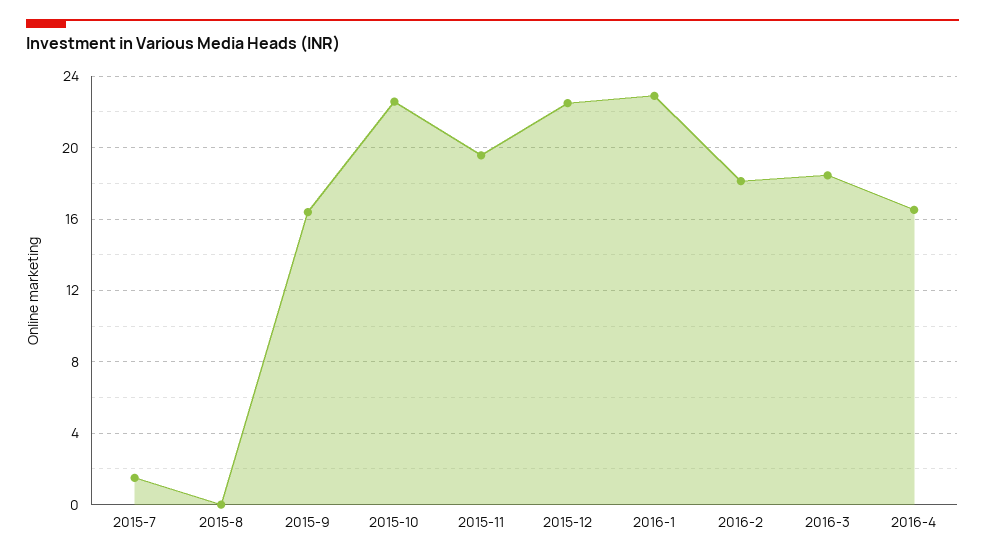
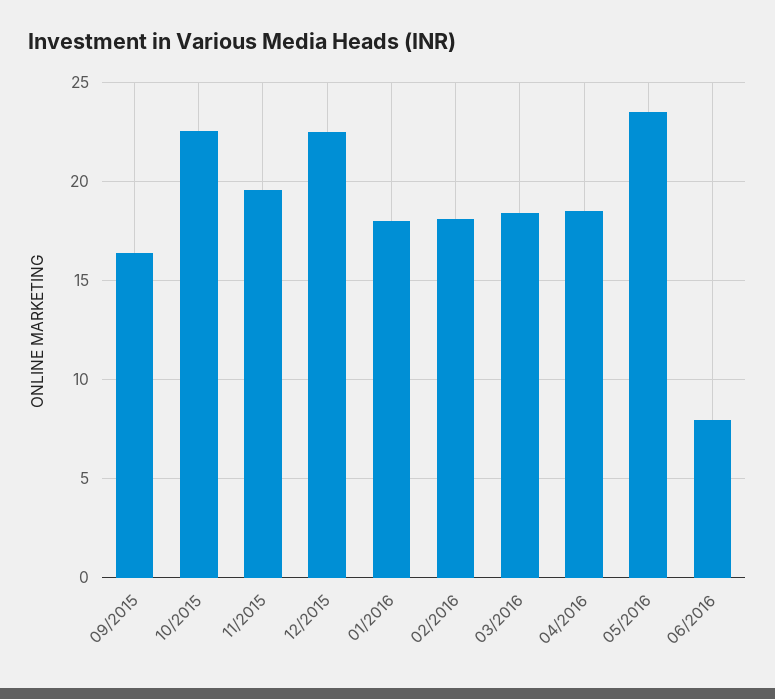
2015-7: 1.5 -> none
2015-8: 0 -> none
2016-1: 23 -> 18
2016-4: 16.5 -> 18.5
05/2016: none -> 23.5
06/2016: none -> 8

